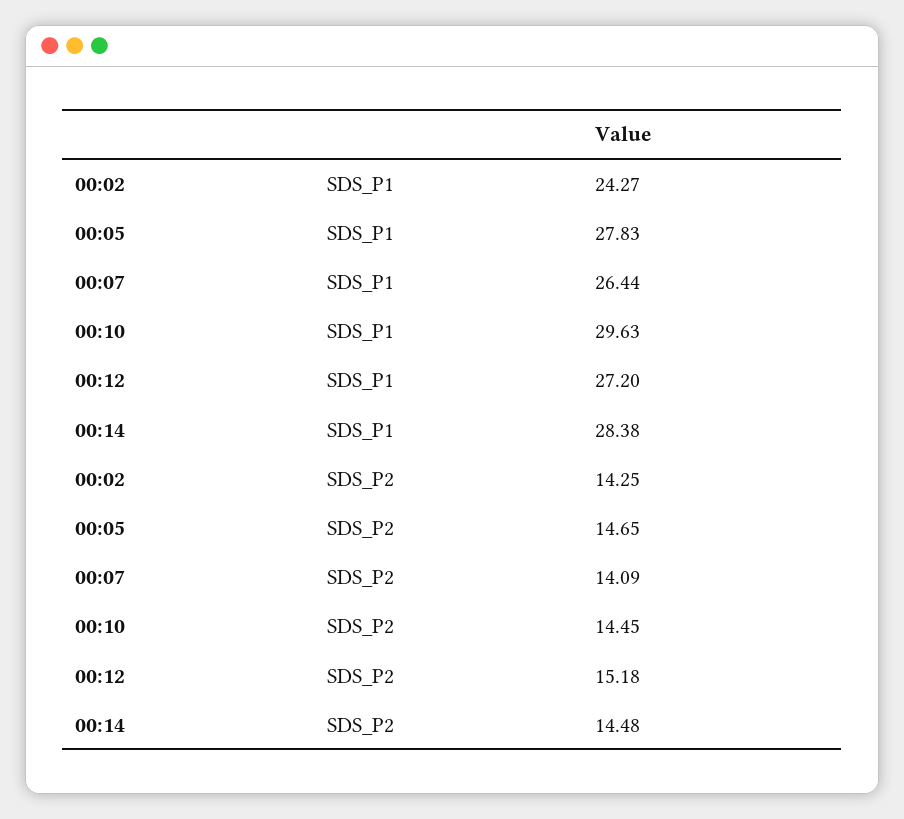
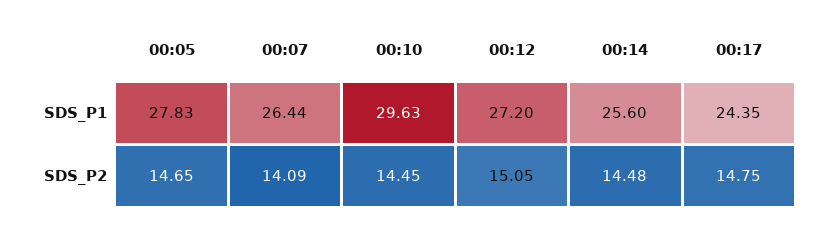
00:02, SDS_P1: 24.27 -> none
00:14, SDS_P1: 28.38 -> 25.6
00:02, SDS_P2: 14.25 -> none
00:12, SDS_P2: 15.18 -> 15.05
00:17, SDS_P1: none -> 24.35
00:17, SDS_P2: none -> 14.75

